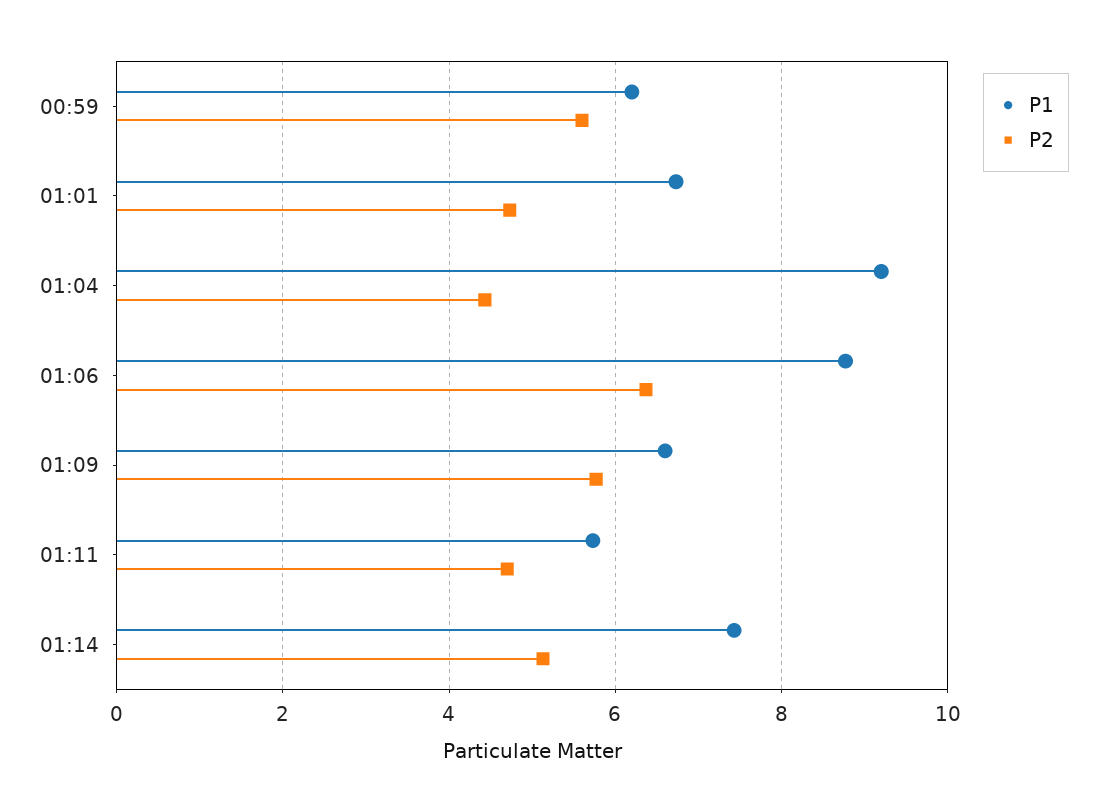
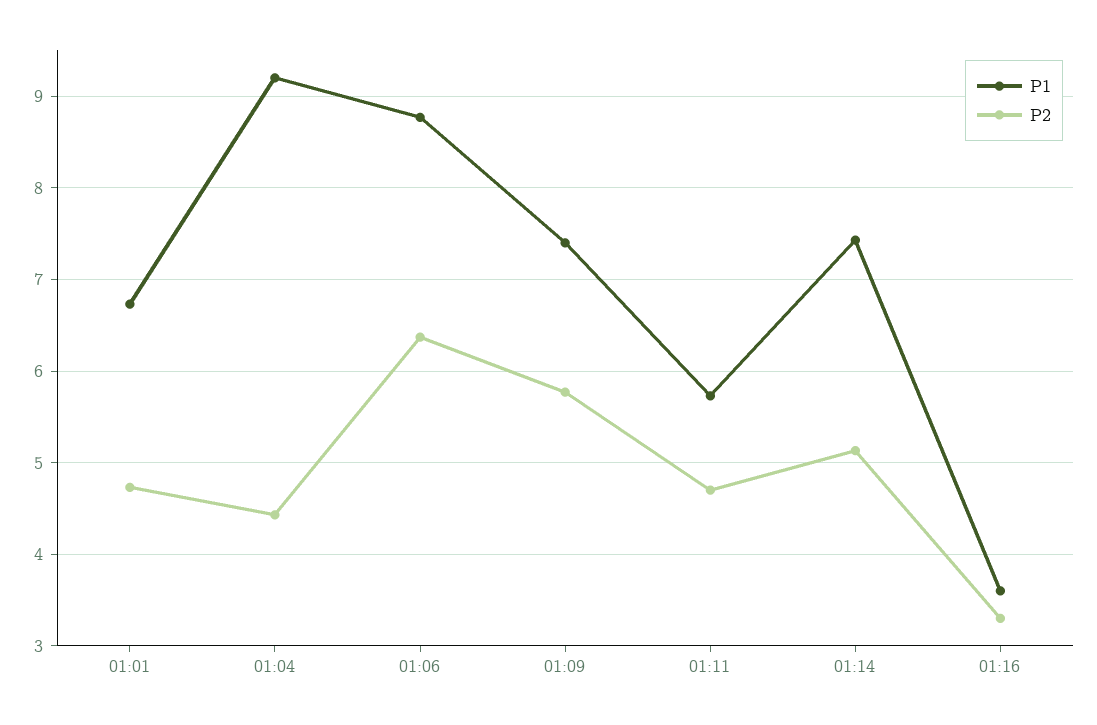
P1, 00:59: 6.2 -> none
P2, 00:59: 5.6 -> none
P1, 01:09: 6.6 -> 7.4
P1, 01:16: none -> 3.6
P2, 01:16: none -> 3.3

